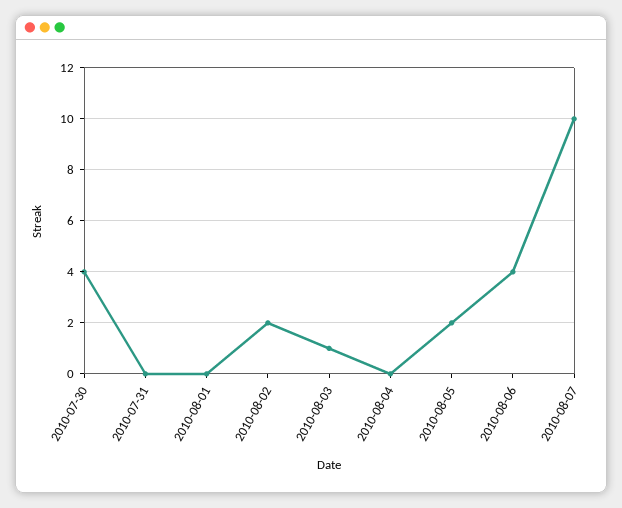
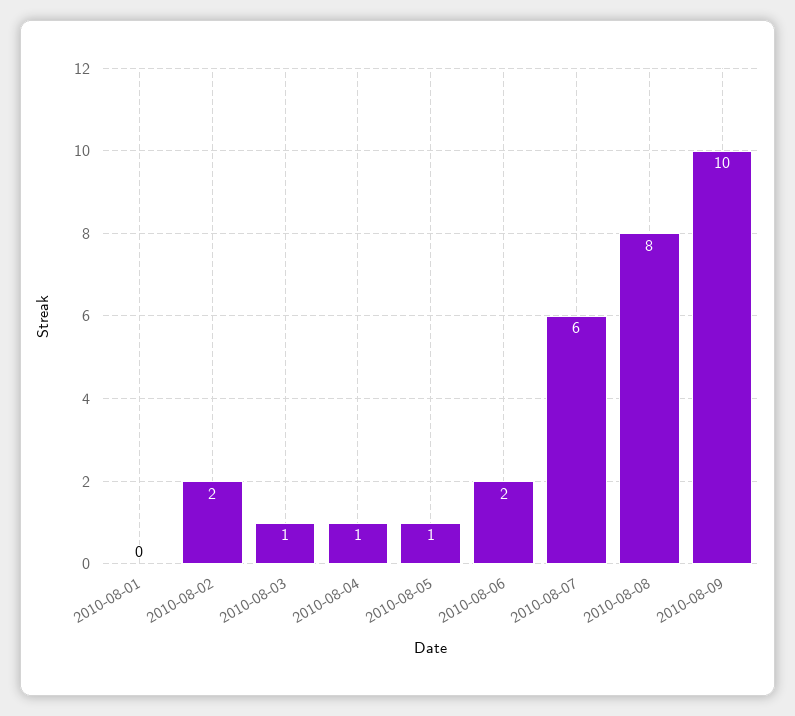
2010-07-30: 4 -> none
2010-07-31: 0 -> none
2010-08-04: 0 -> 1
2010-08-05: 2 -> 1
2010-08-06: 4 -> 2
2010-08-07: 10 -> 6
2010-08-08: none -> 8
2010-08-09: none -> 10

